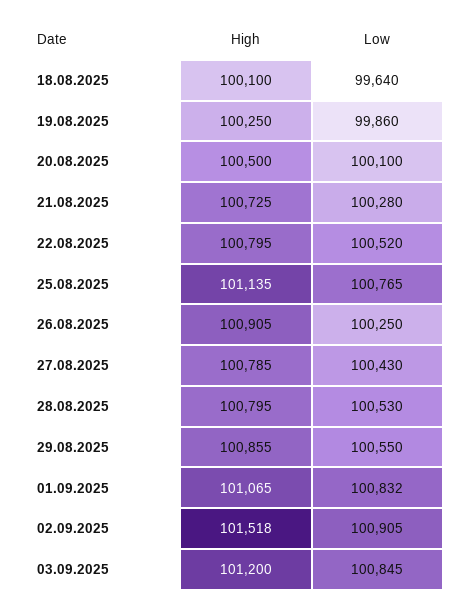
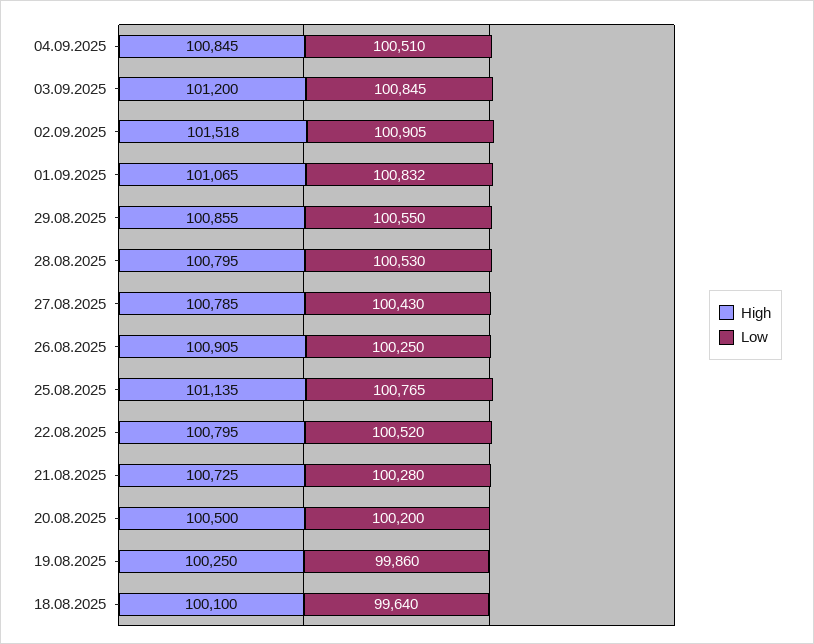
Low, 20.08.2025: 100100 -> 100200
High, 04.09.2025: none -> 100845
Low, 04.09.2025: none -> 100510

